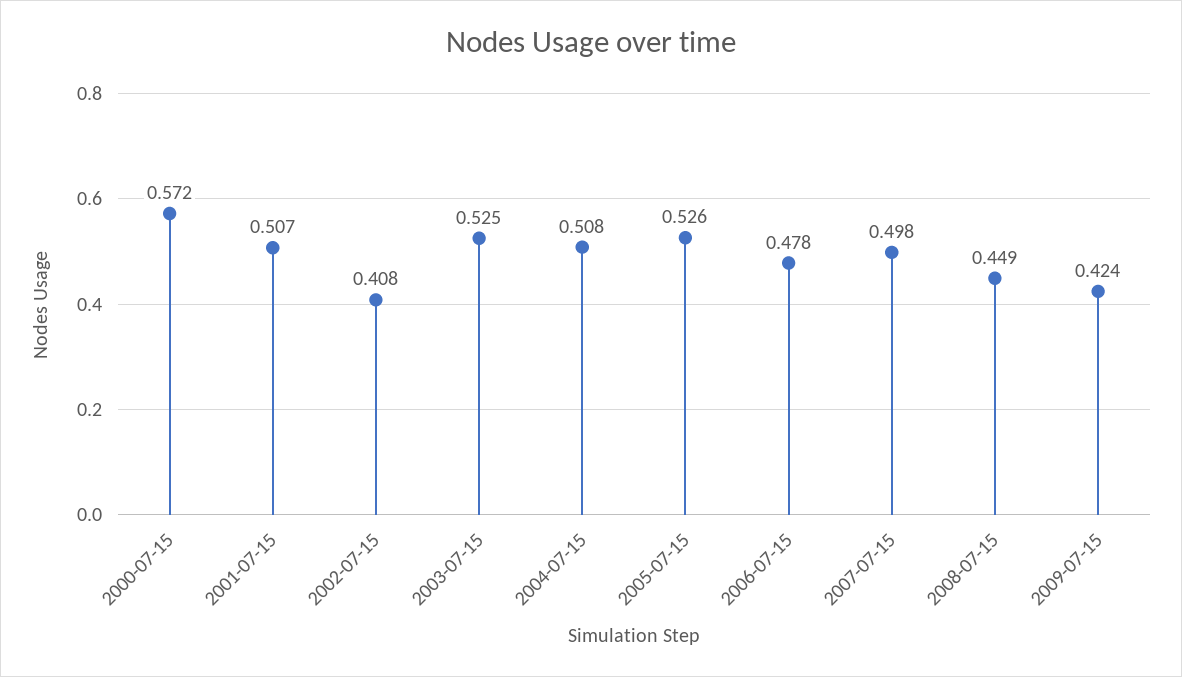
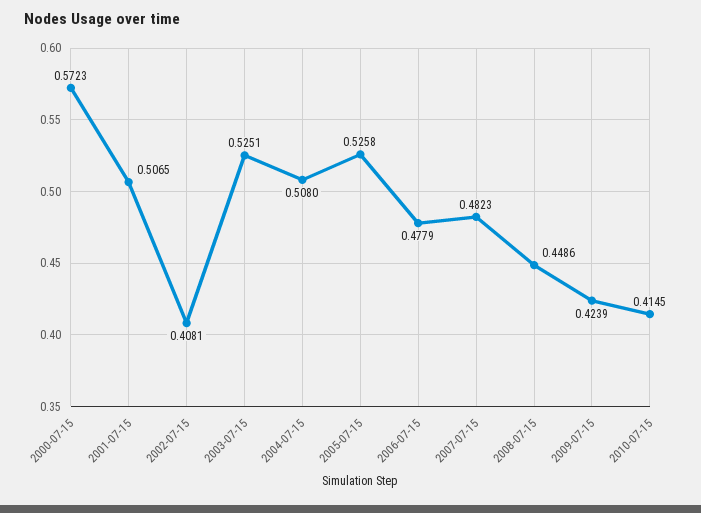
2007-07-15: 0.498 -> 0.4823
2010-07-15: none -> 0.4145

